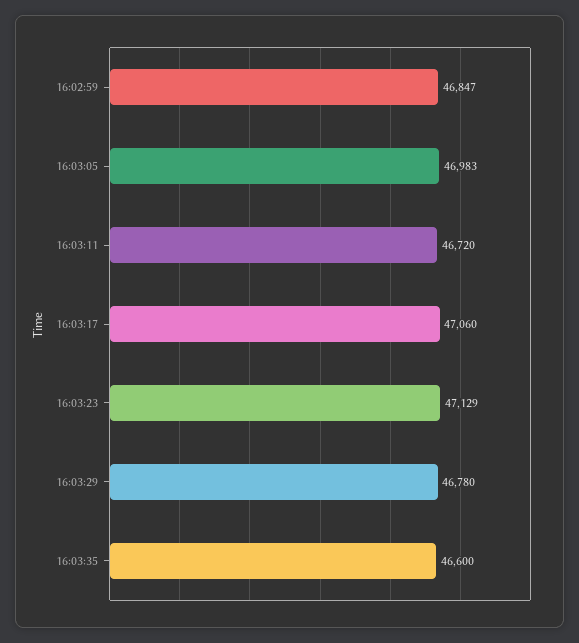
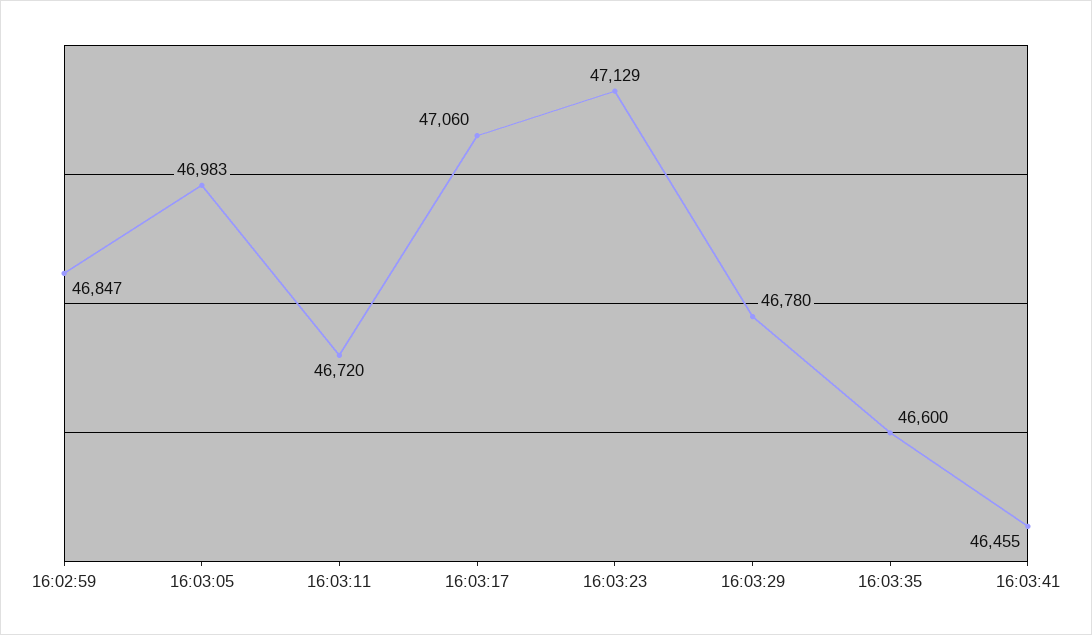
16:03:41: none -> 46455

